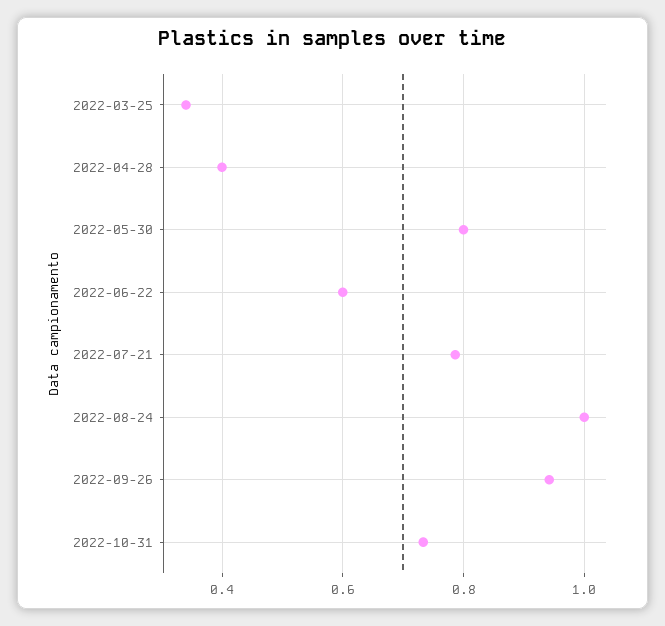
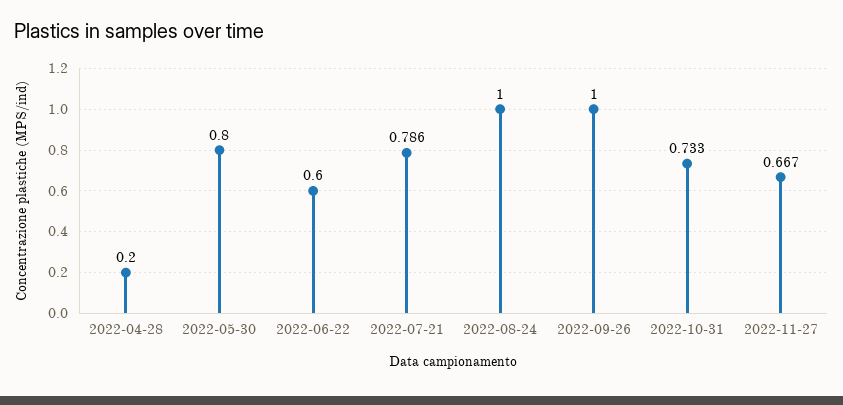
2022-03-25: 0.34 -> none
2022-04-28: 0.4 -> 0.2
2022-09-26: 0.94 -> 1
2022-11-27: none -> 0.667

